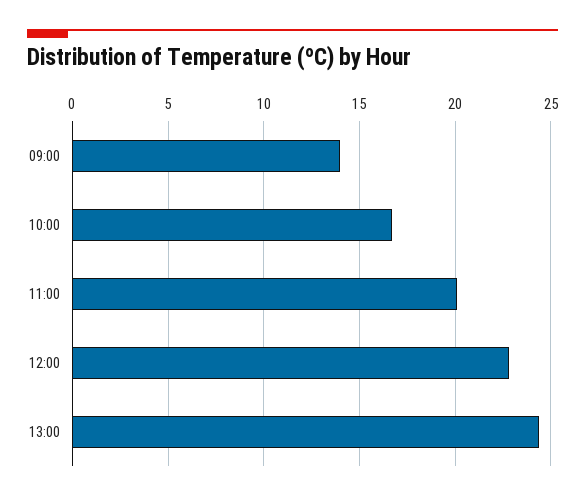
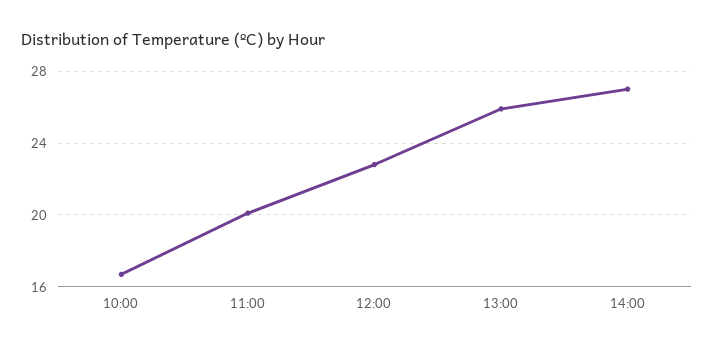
09:00: 14 -> none
13:00: 24.5 -> 26
14:00: none -> 27

